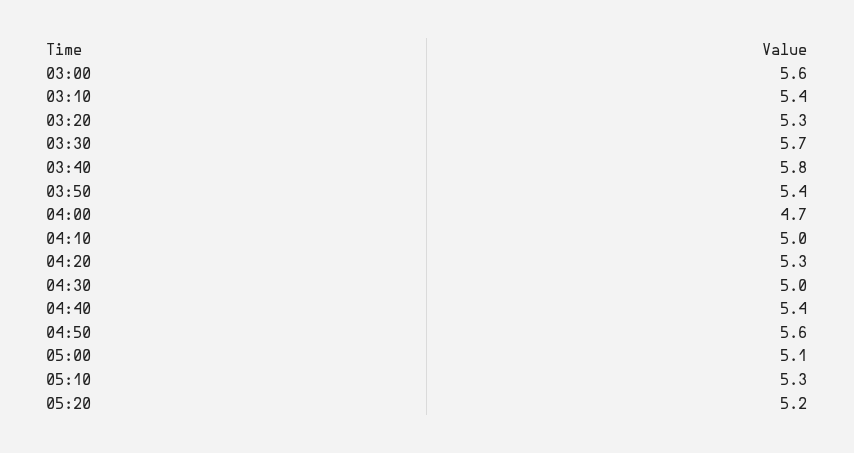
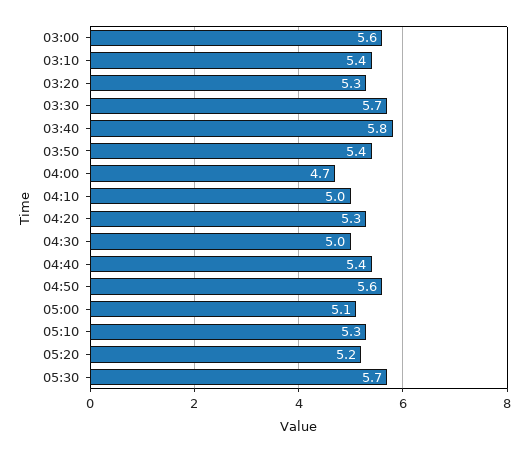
05:30: none -> 5.7

